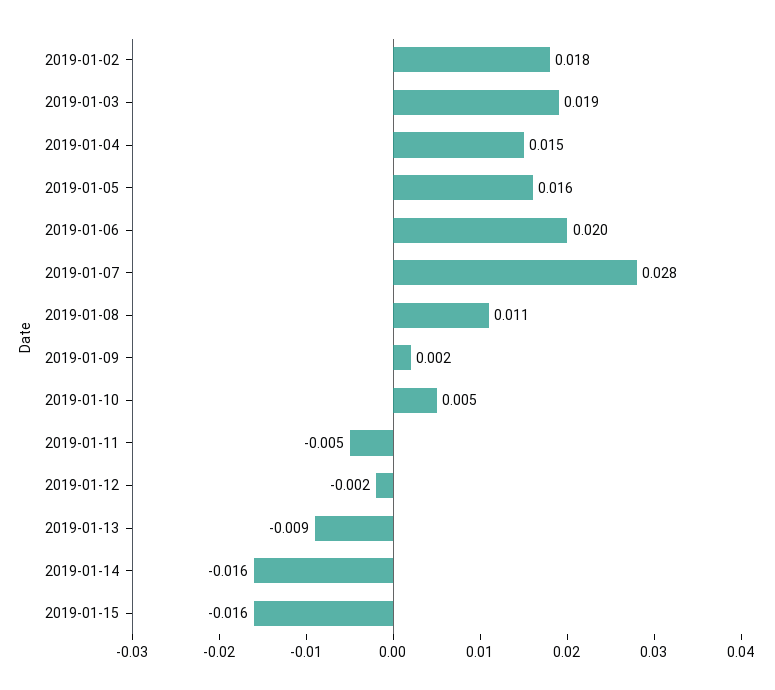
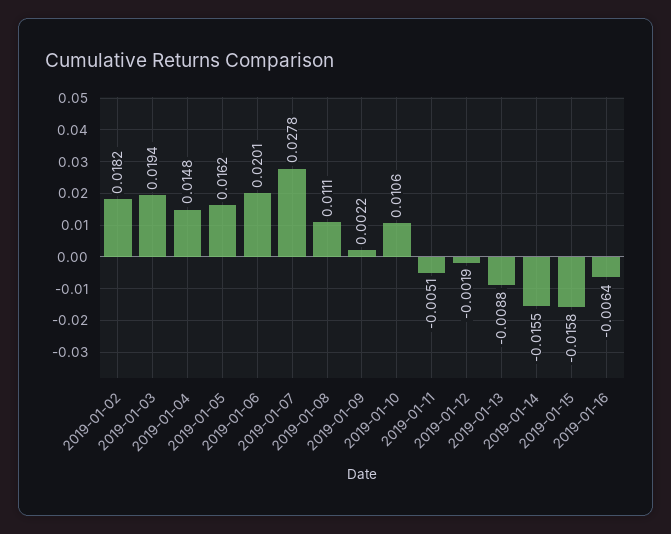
2019-01-10: 0.005 -> 0.0106
2019-01-16: none -> -0.0064

